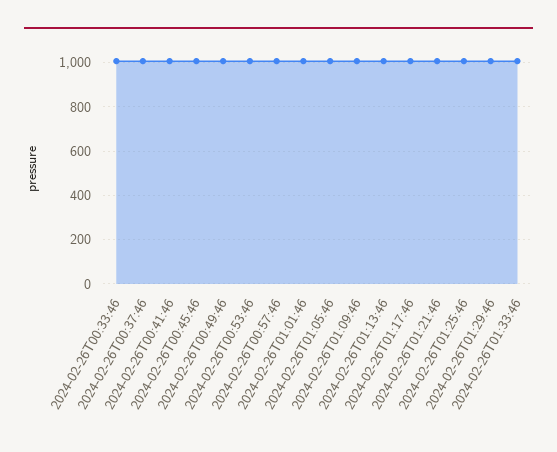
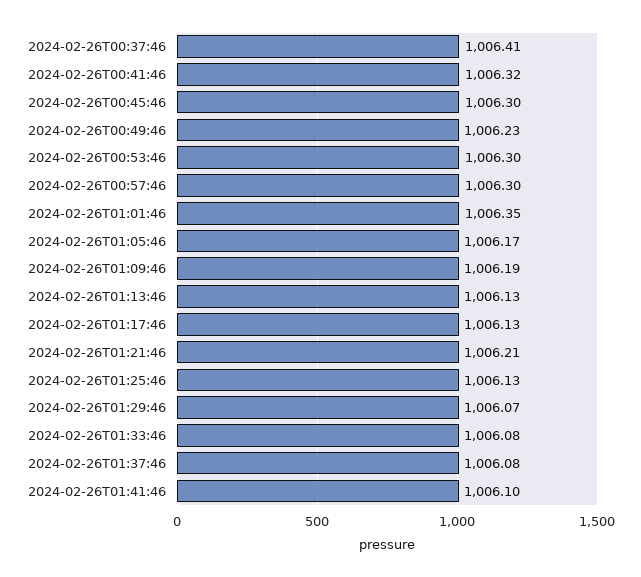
2024-02-26T00:33:46: 1000 -> none
2024-02-26T01:37:46: none -> 1006.08
2024-02-26T01:41:46: none -> 1006.1

